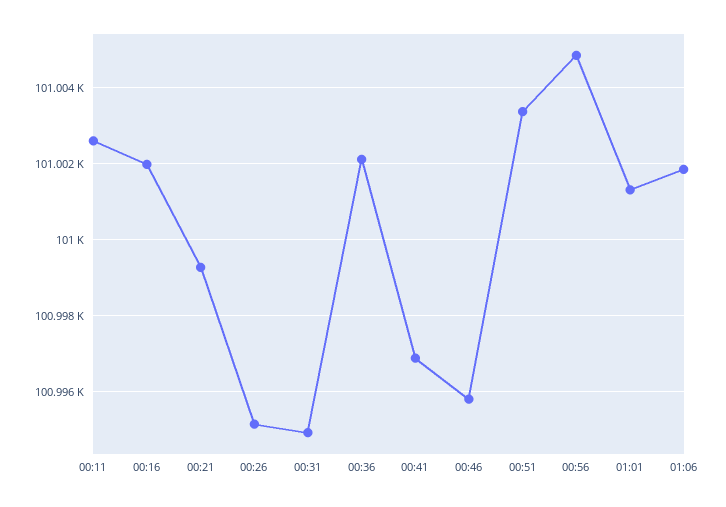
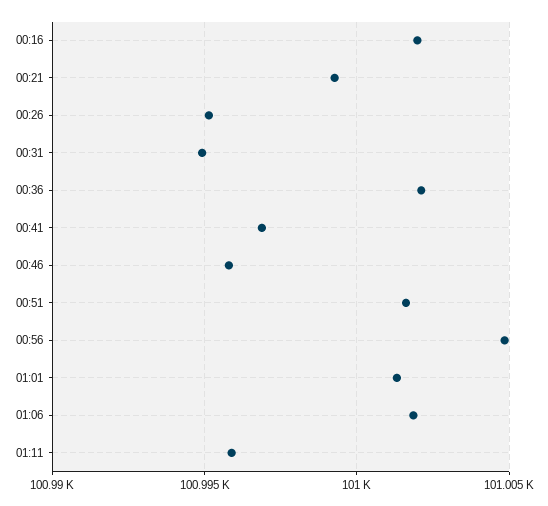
00:11: 101002.6 -> none
00:51: 101003.4 -> 101001.5
01:11: none -> 100996

